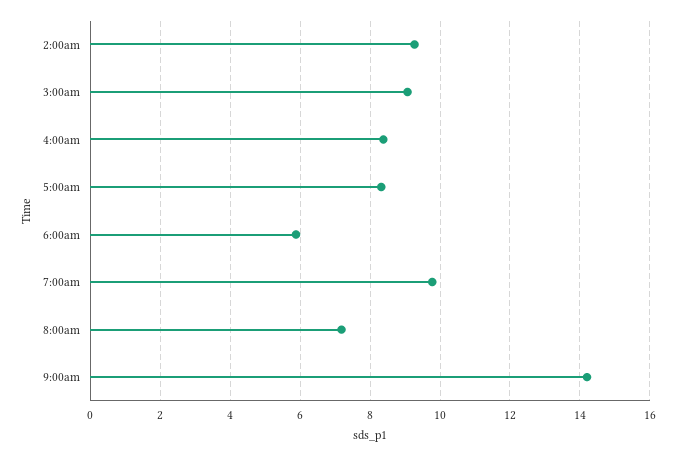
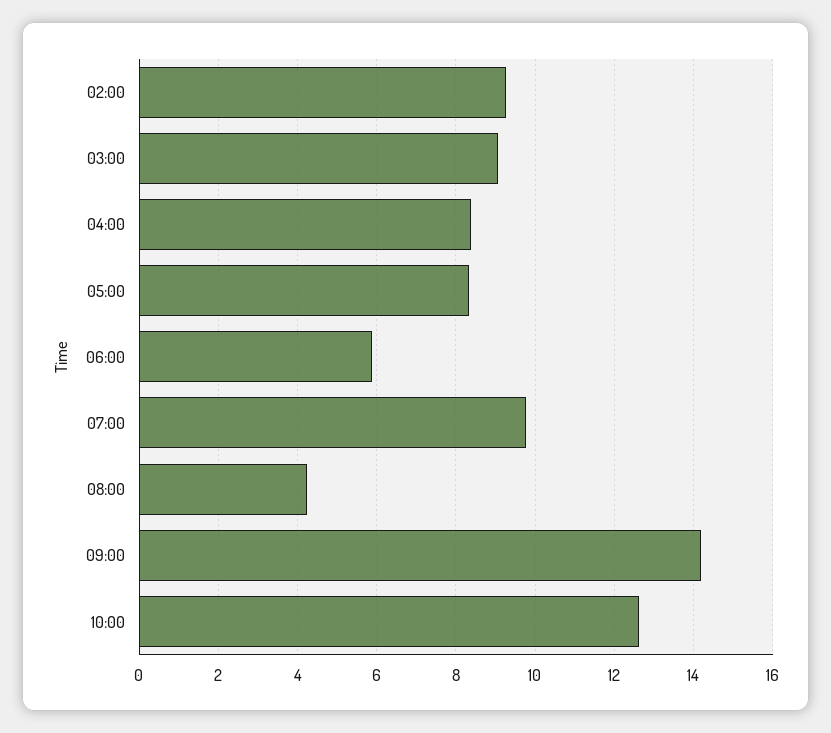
8:00am: 7.2 -> 4.2
10:00: none -> 12.6

